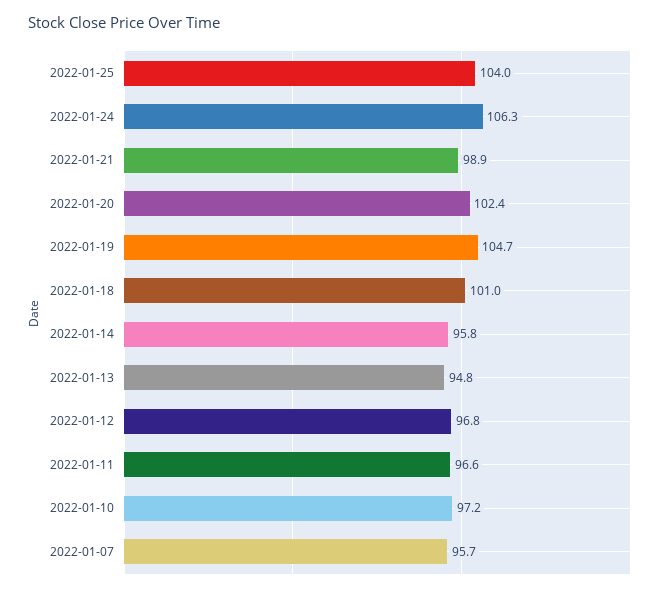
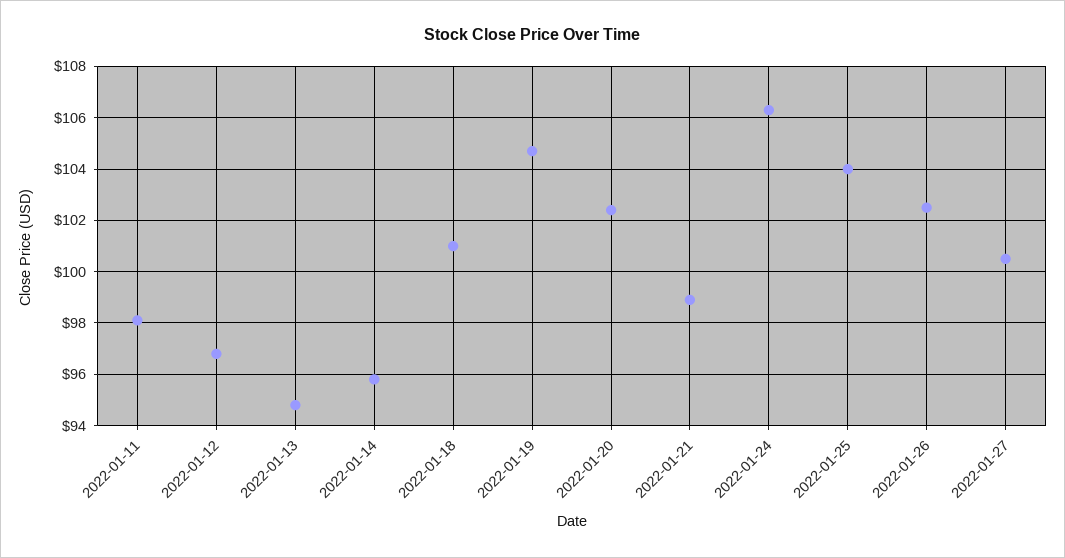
2022-01-11: 96.6 -> 98
2022-01-10: 97.2 -> none
2022-01-07: 95.7 -> none
2022-01-26: none -> 102.5
2022-01-27: none -> 100.5

